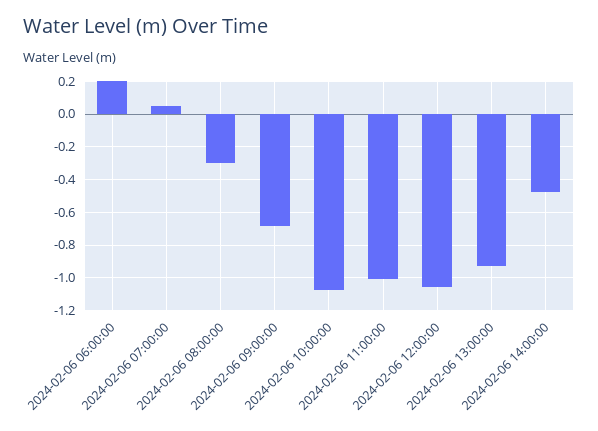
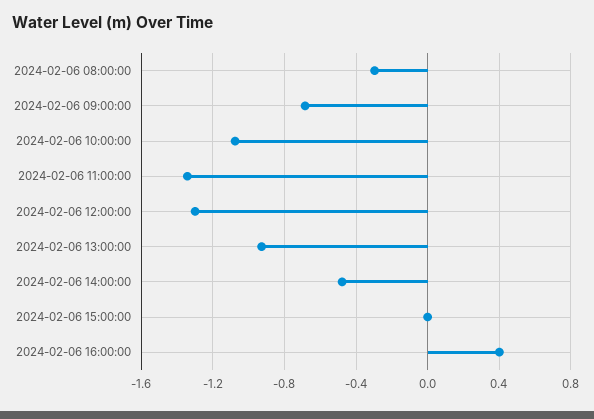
2024-02-06 06:00:00: 0.2 -> none
2024-02-06 07:00:00: 0.05 -> none
2024-02-06 11:00:00: -1 -> -1.35
2024-02-06 12:00:00: -1.05 -> -1.3
2024-02-06 15:00:00: none -> 0
2024-02-06 16:00:00: none -> 0.4

